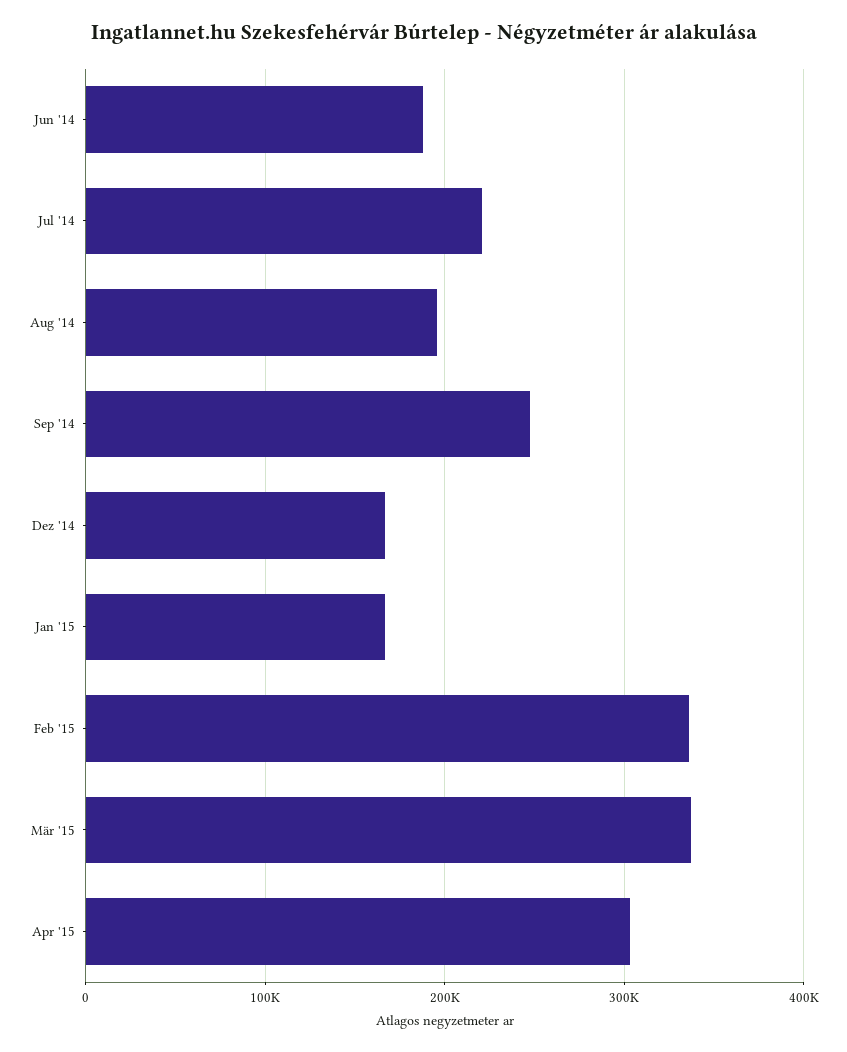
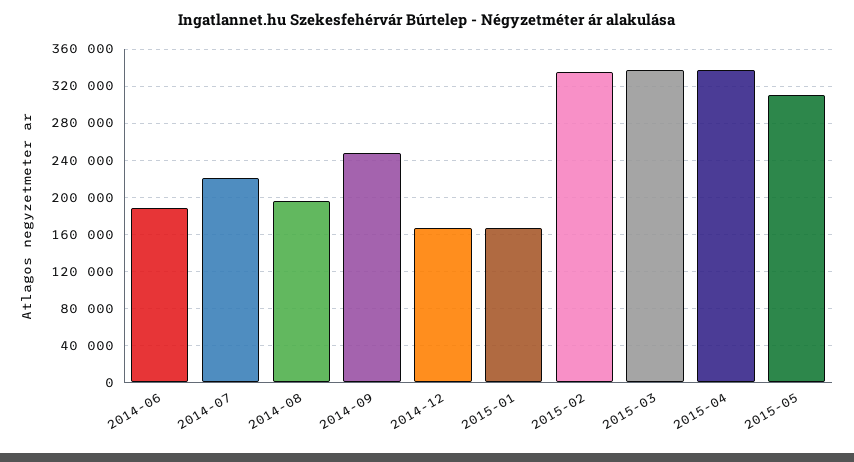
Apr '15: 300000 -> 340000
2015-05: none -> 310000

